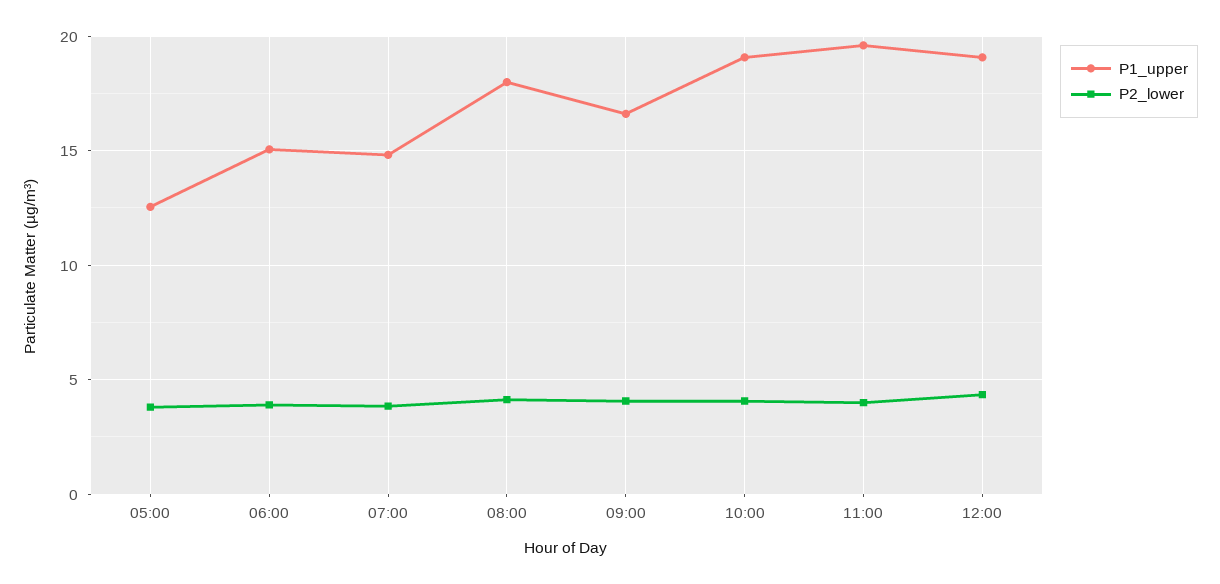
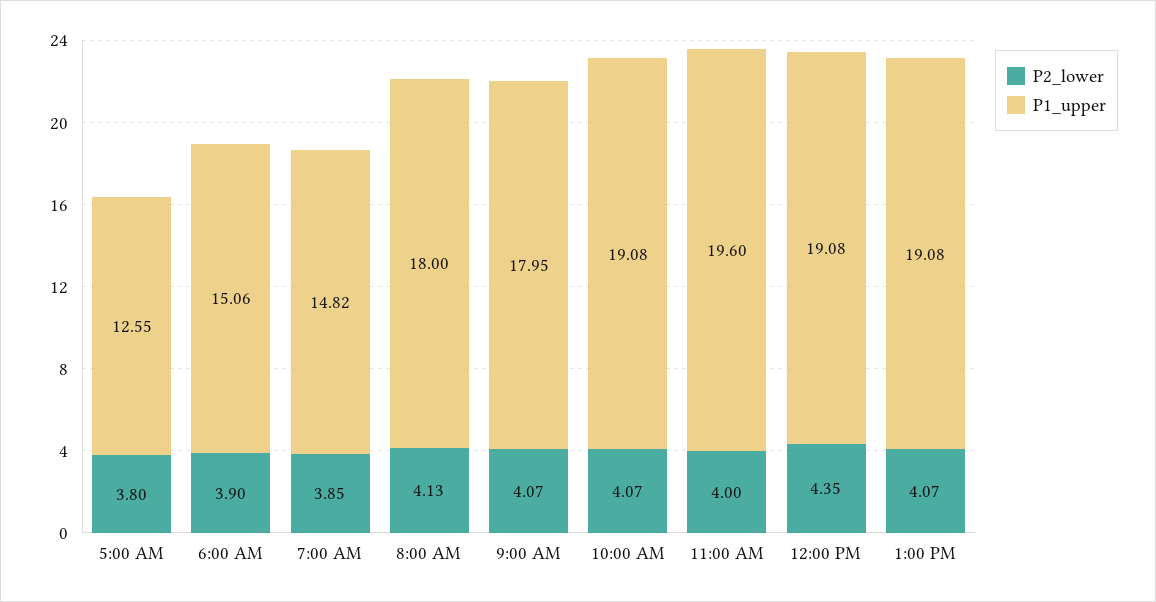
P1_upper, 09:00: 16.5 -> 17.95
P2_lower, 1:00 PM: none -> 4.07
P1_upper, 1:00 PM: none -> 19.08

